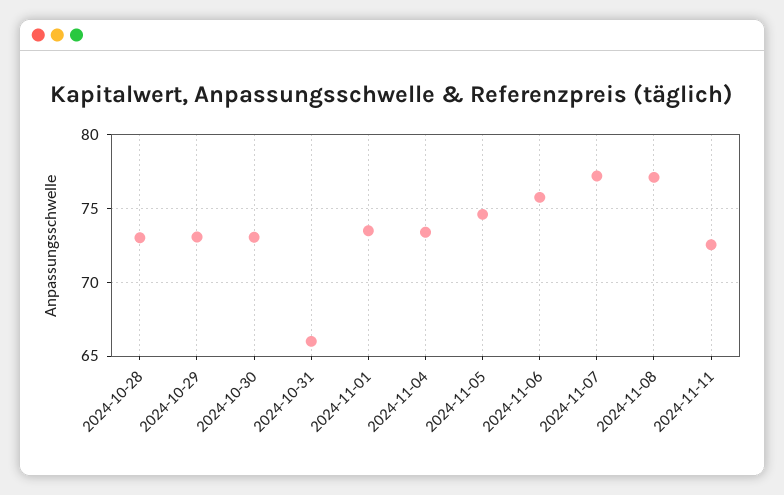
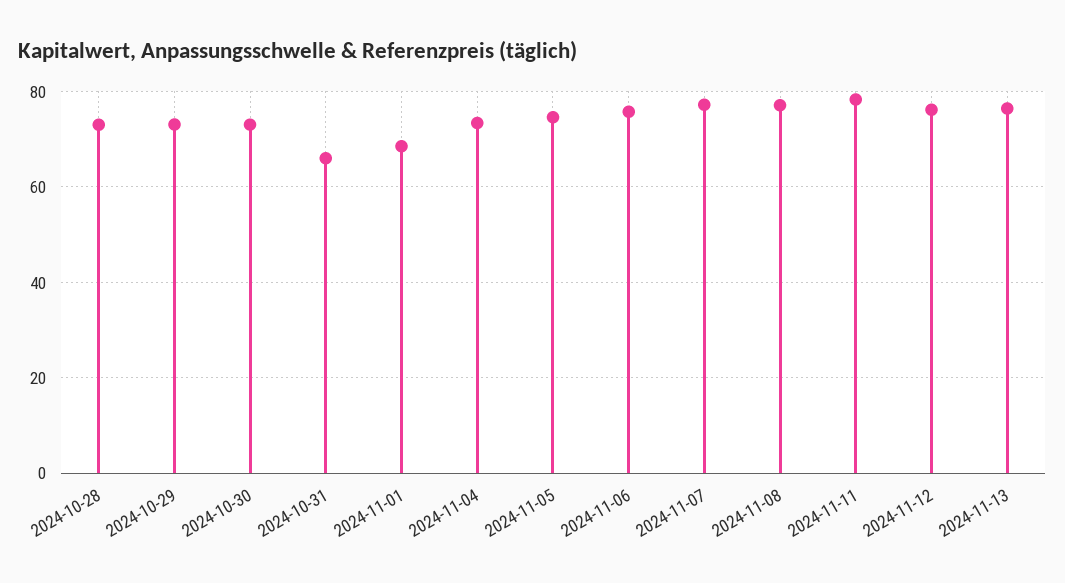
2024-11-01: 73.5 -> 68
2024-11-11: 72.5 -> 78
2024-11-12: none -> 76
2024-11-13: none -> 76

